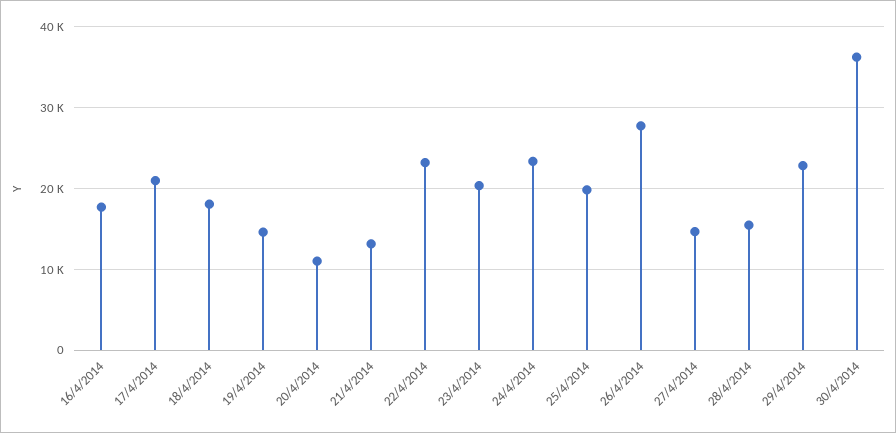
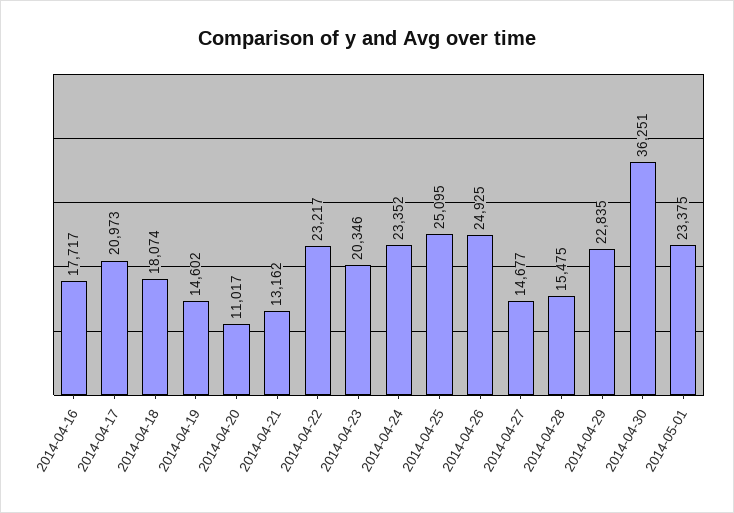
25/4/2014: 20000 -> 25095
26/4/2014: 28000 -> 24925
2014-05-01: none -> 23375

